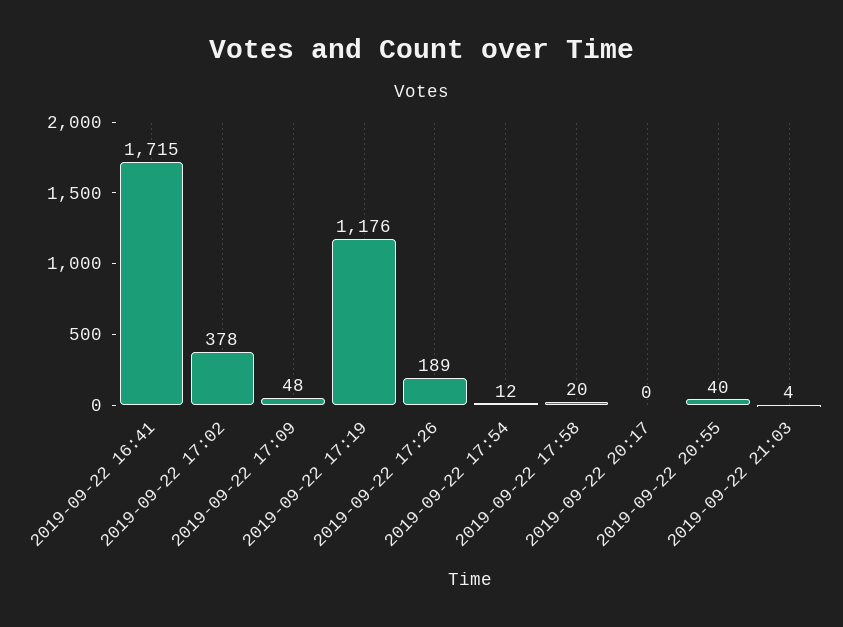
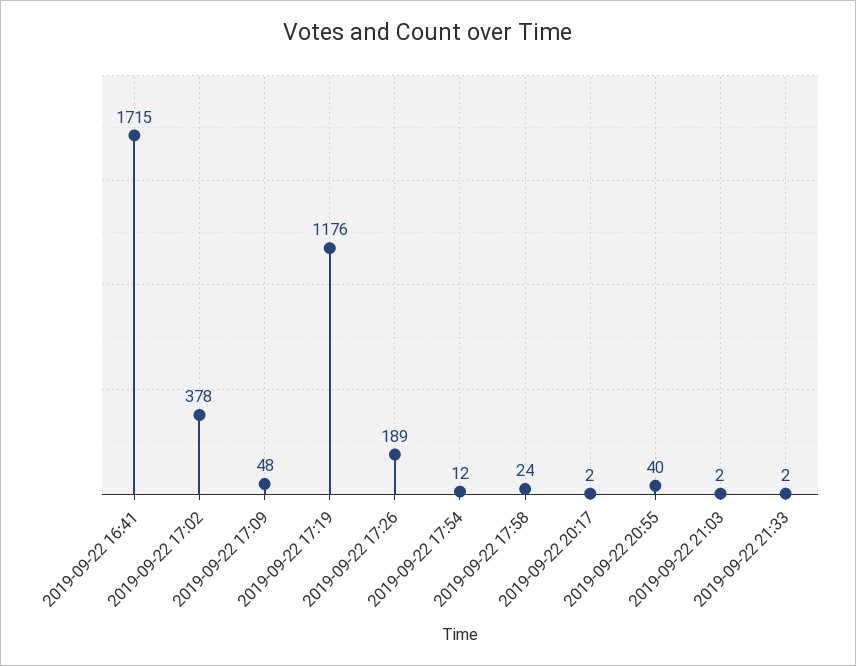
2019-09-22 17:58: 20 -> 24
2019-09-22 20:17: 0 -> 2
2019-09-22 21:03: 4 -> 2
2019-09-22 21:33: none -> 2

